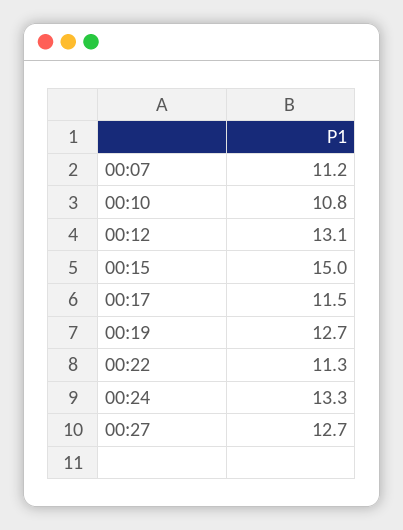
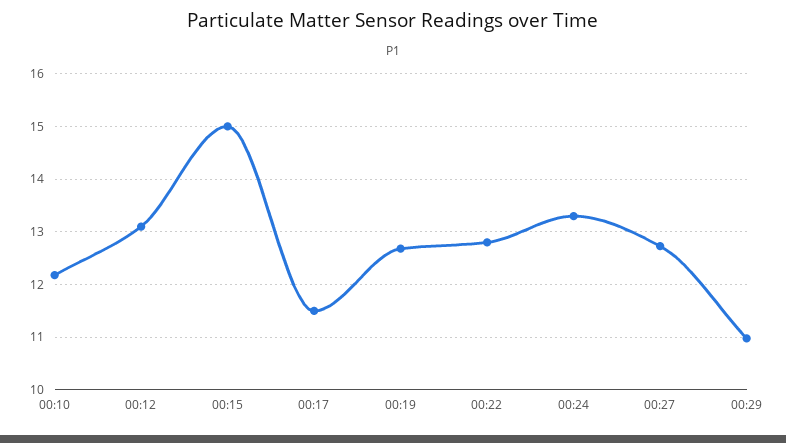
00:07: 11.2 -> none
00:10: 10.8 -> 12.2
00:22: 11.3 -> 12.8
00:29: none -> 11

